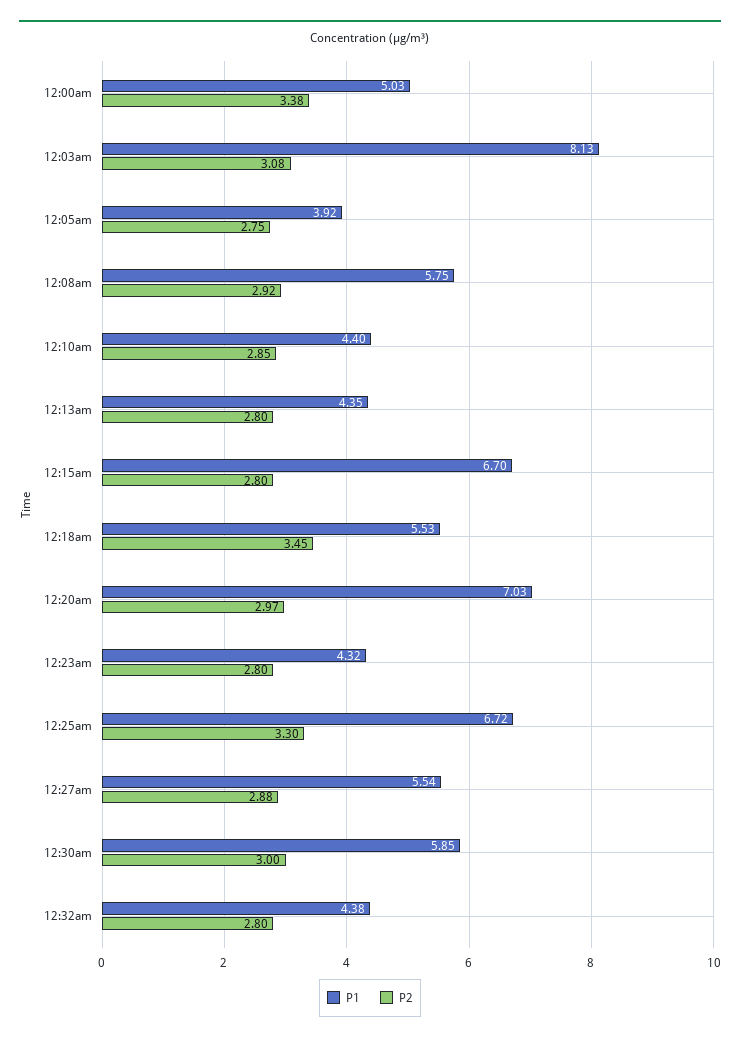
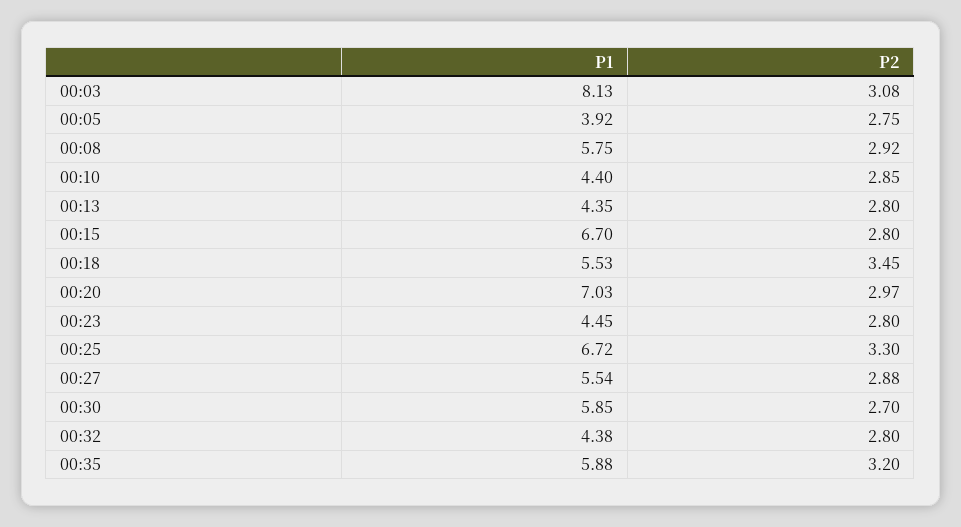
P1, 12:00am: 5.03 -> none
P2, 12:00am: 3.38 -> none
P1, 12:23am: 4.32 -> 4.45
P2, 12:30am: 3 -> 2.7
P1, 00:35: none -> 5.88
P2, 00:35: none -> 3.2

